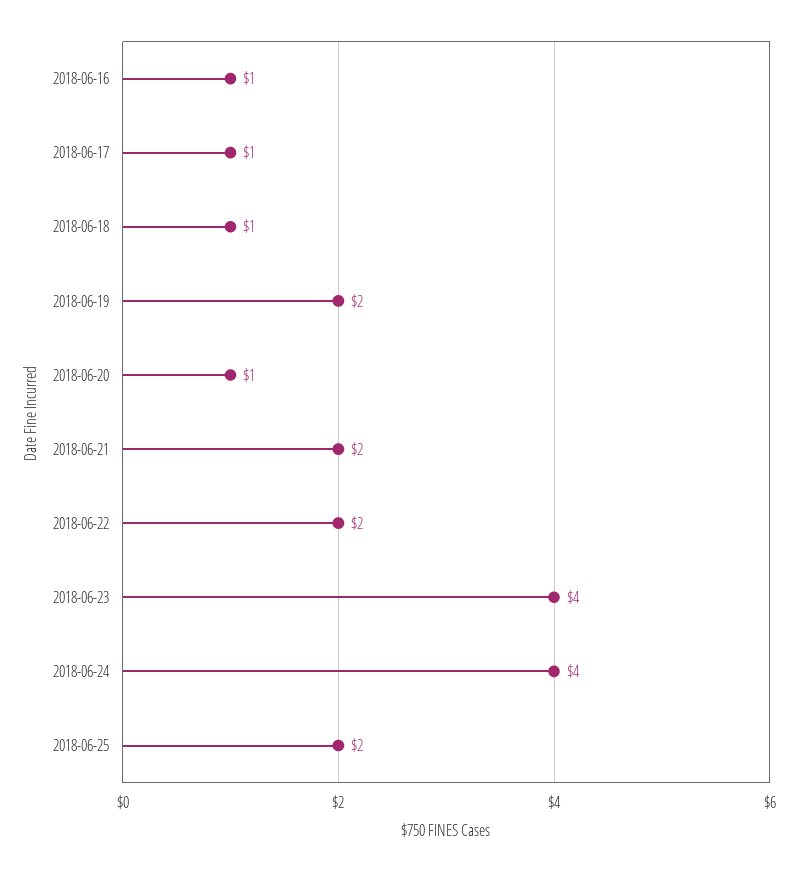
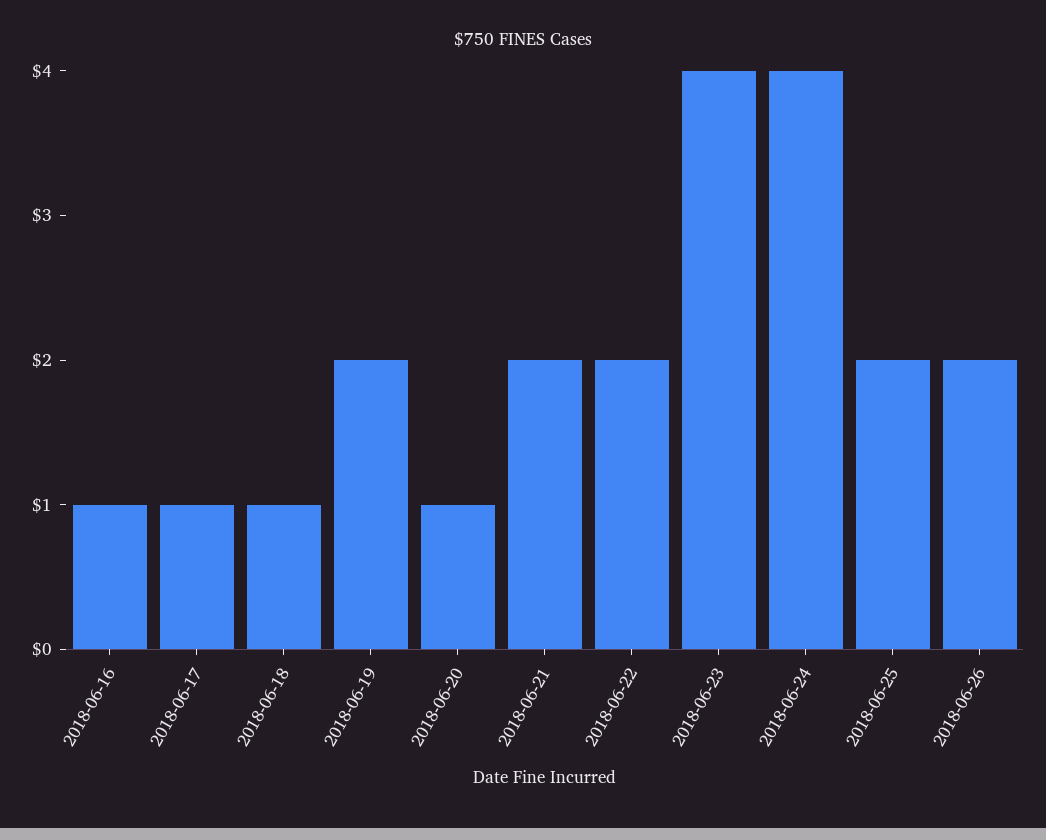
2018-06-26: none -> 2

